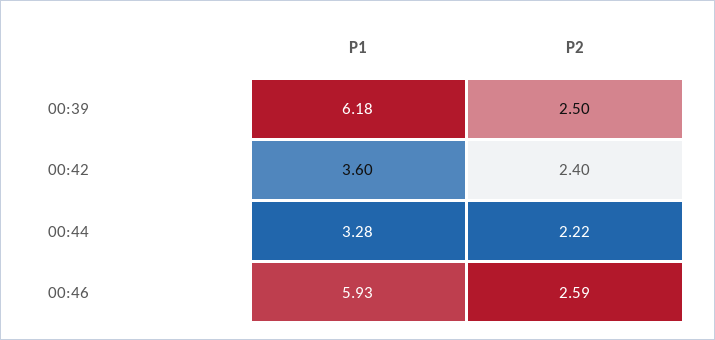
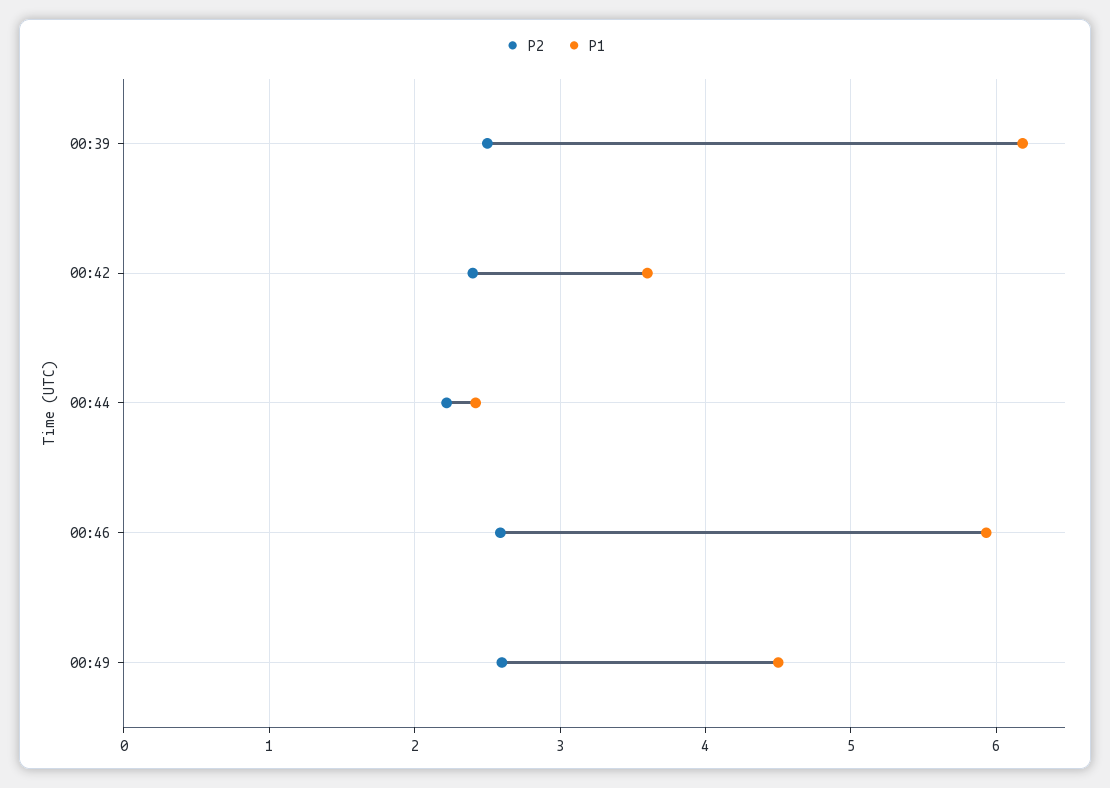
P1, 00:44: 3.28 -> 2.4
P2, 00:49: none -> 2.6
P1, 00:49: none -> 4.5

